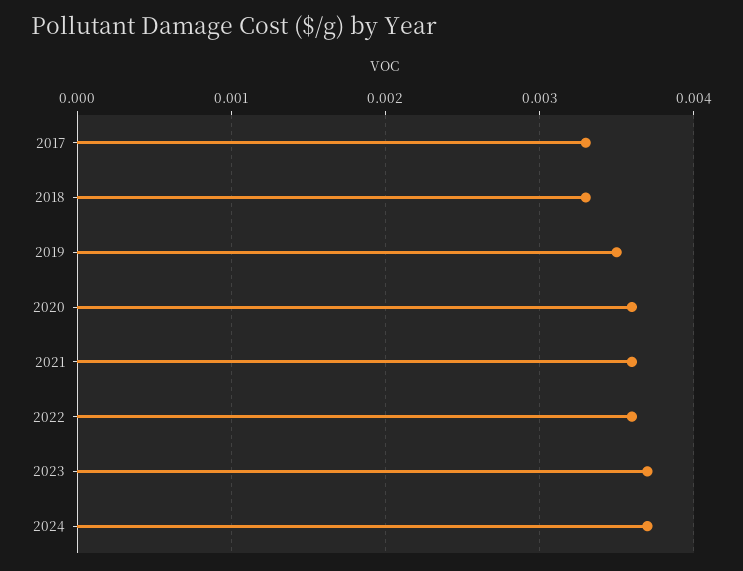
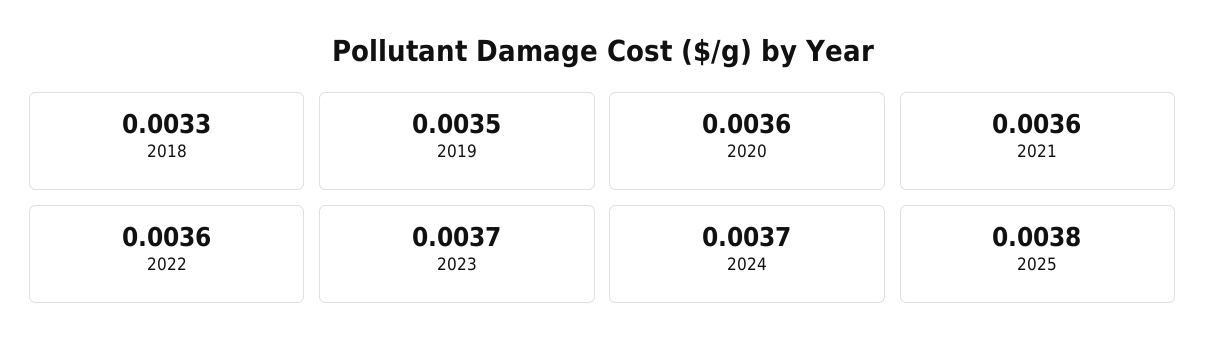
2017: 0.0033 -> none
2025: none -> 0.0038

